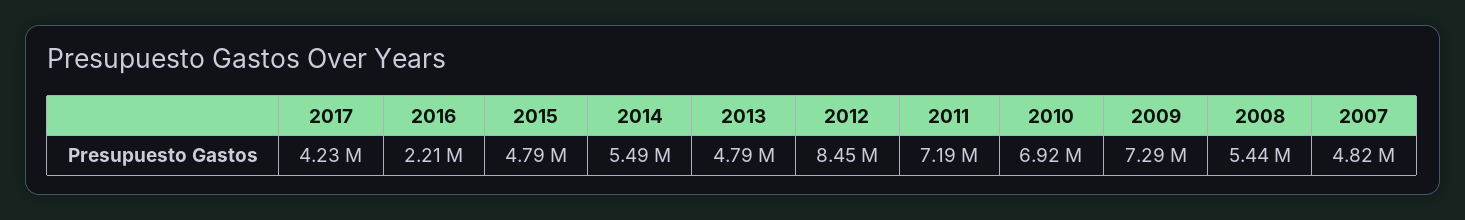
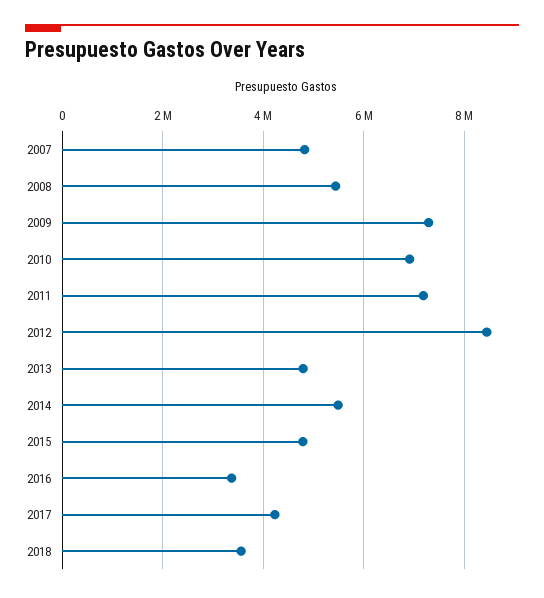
2016: 2210000 -> 3400000
2018: none -> 3600000

